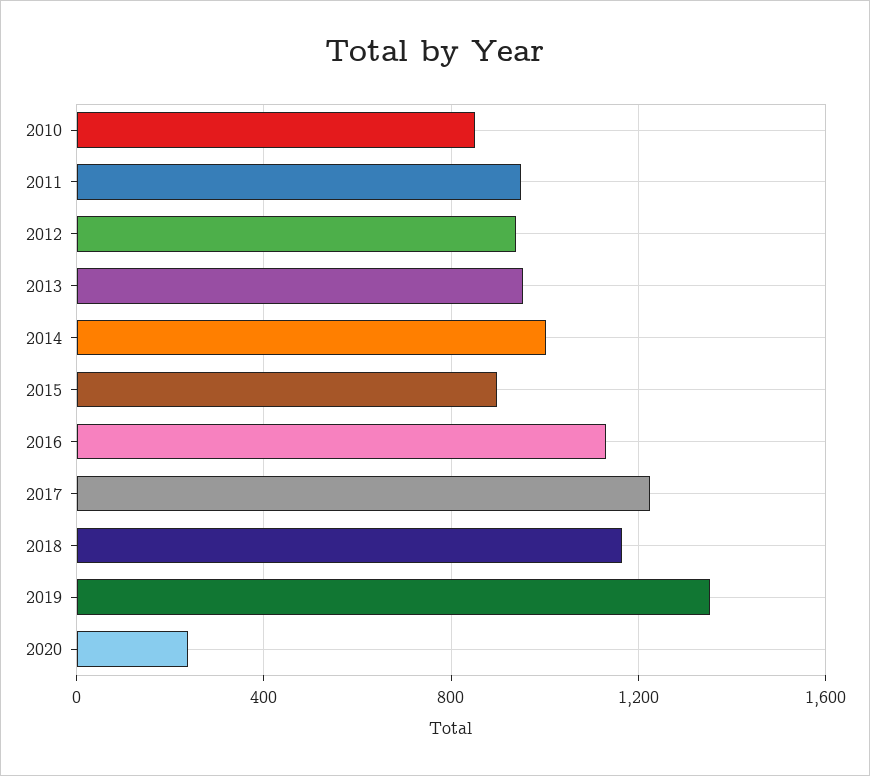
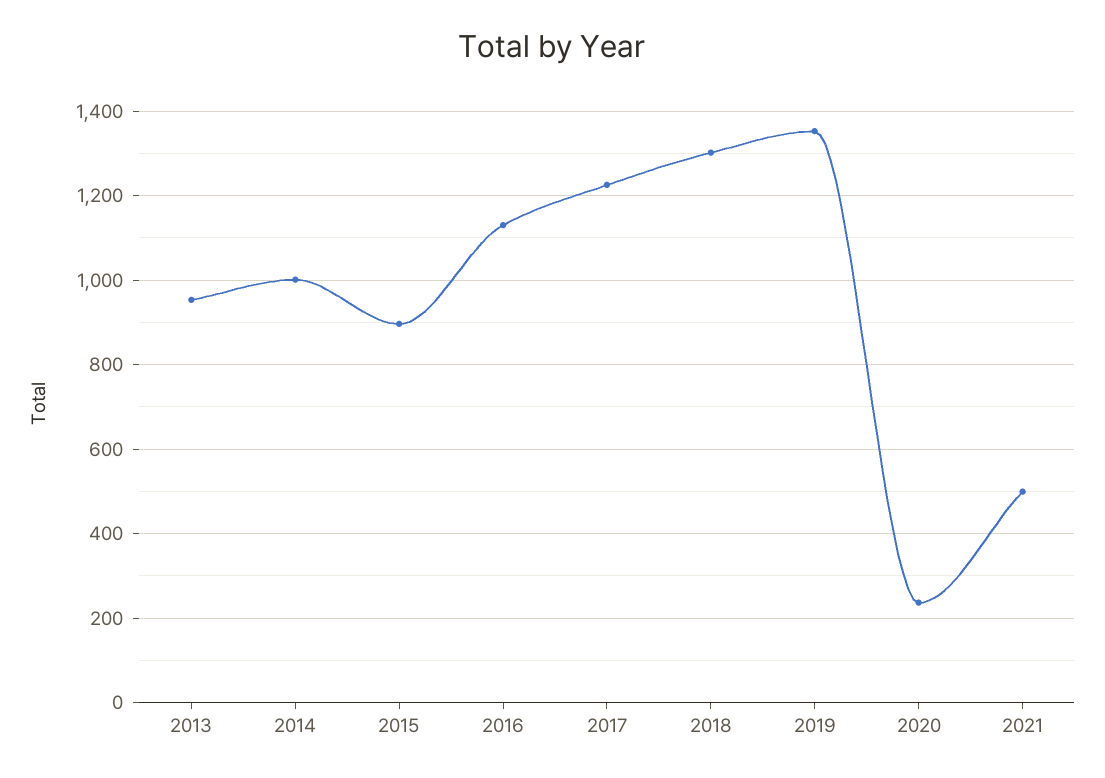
2010: 850 -> none
2011: 950 -> none
2012: 950 -> none
2018: 1150 -> 1300
2021: none -> 500

